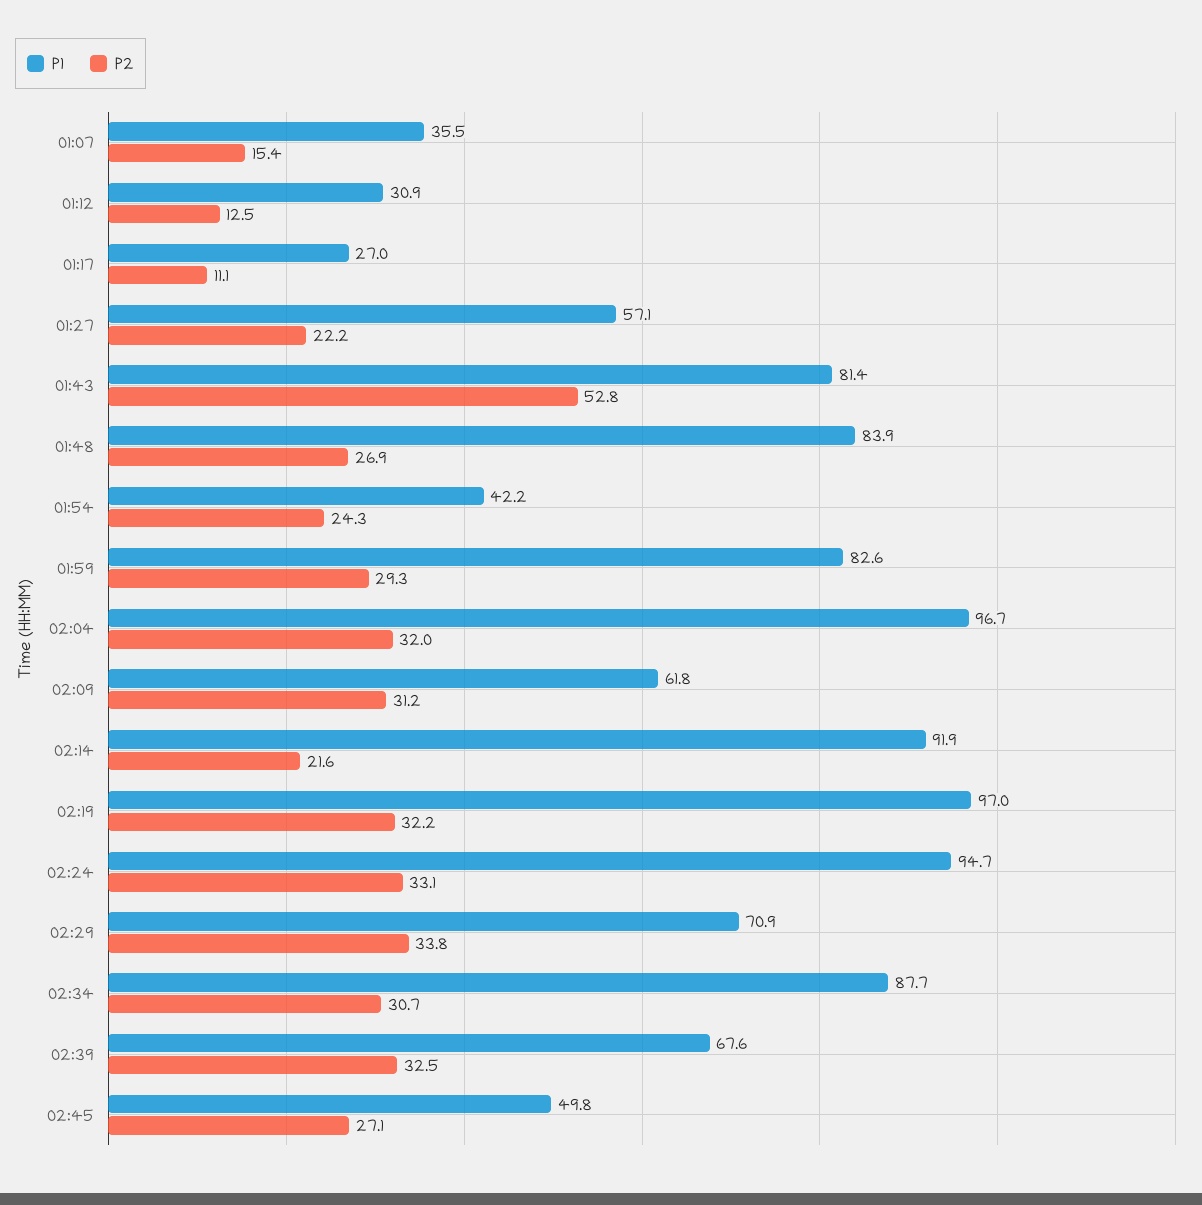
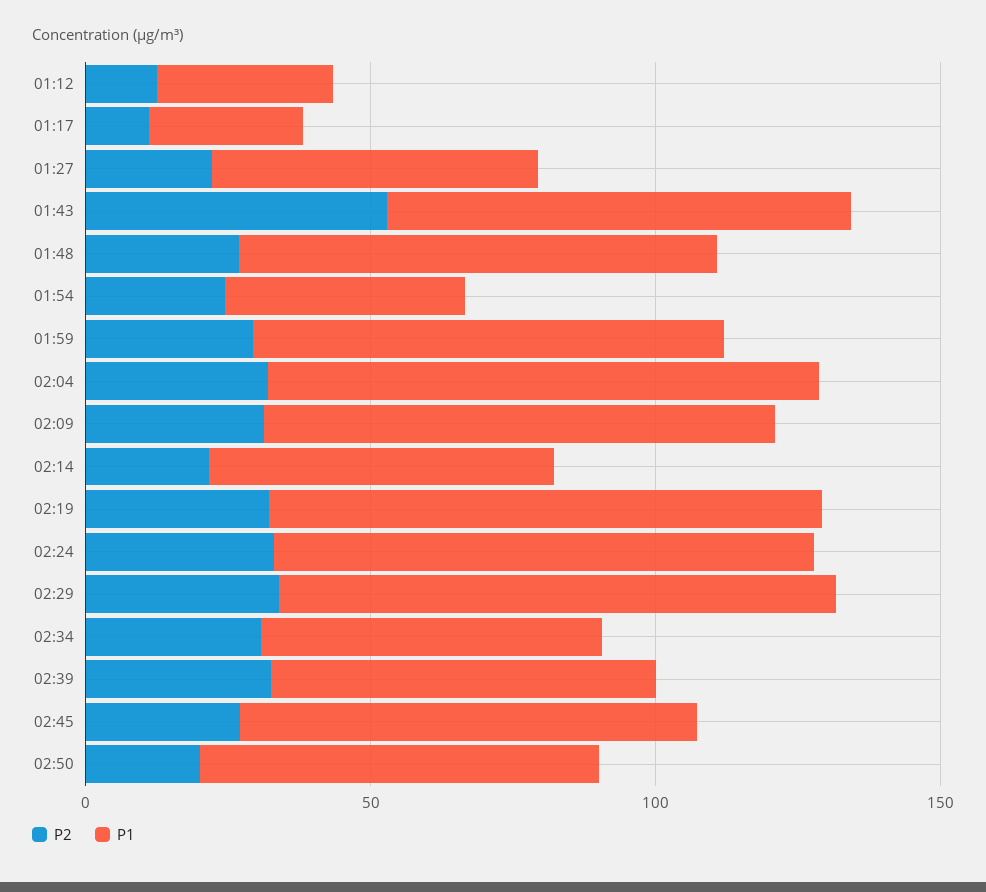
P1, 01:07: 35.5 -> none
P2, 01:07: 15.4 -> none
P1, 02:09: 61.8 -> 90
P1, 02:14: 91.9 -> 60
P1, 02:29: 70.9 -> 100
P1, 02:34: 87.7 -> 60
P1, 02:45: 49.8 -> 80
P2, 02:50: none -> 20
P1, 02:50: none -> 70

